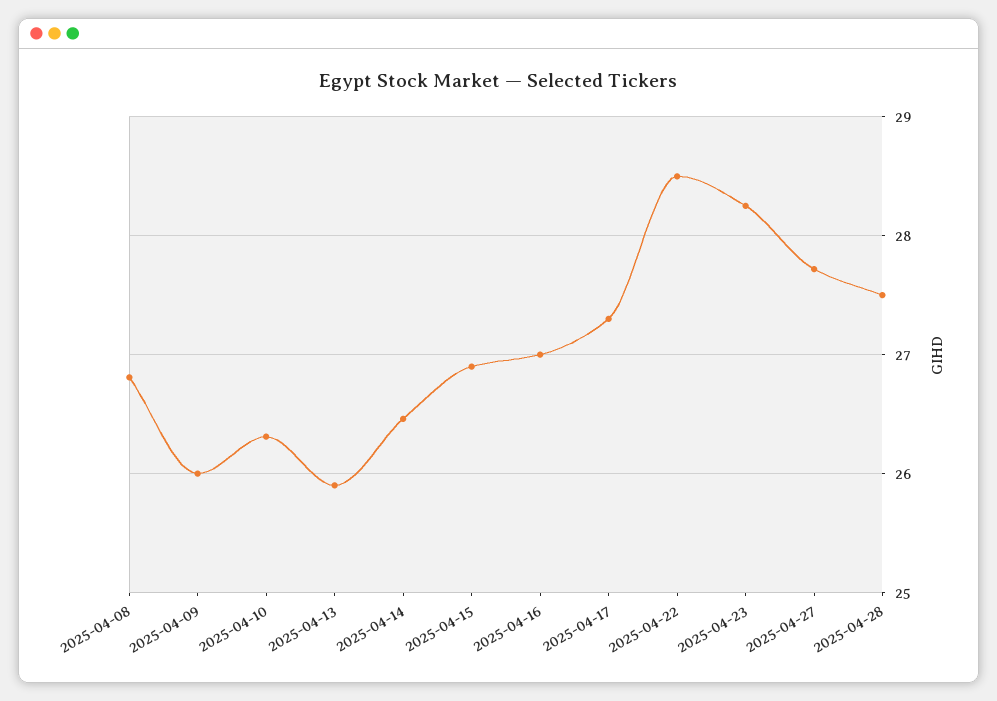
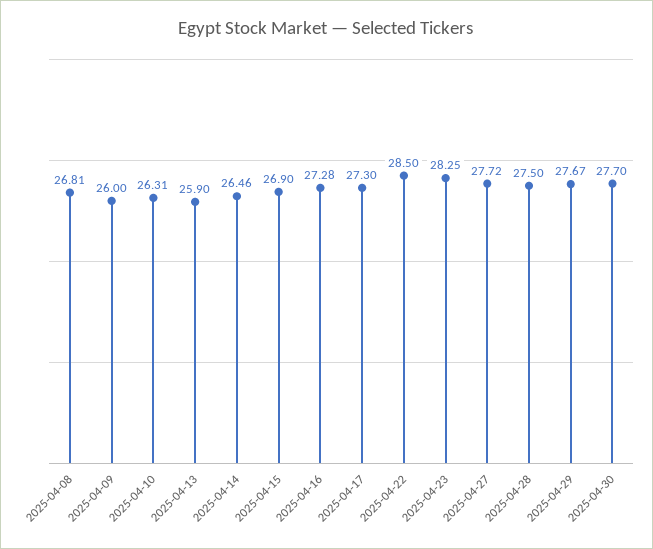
2025-04-16: 27 -> 27.28
2025-04-29: none -> 27.67
2025-04-30: none -> 27.7

